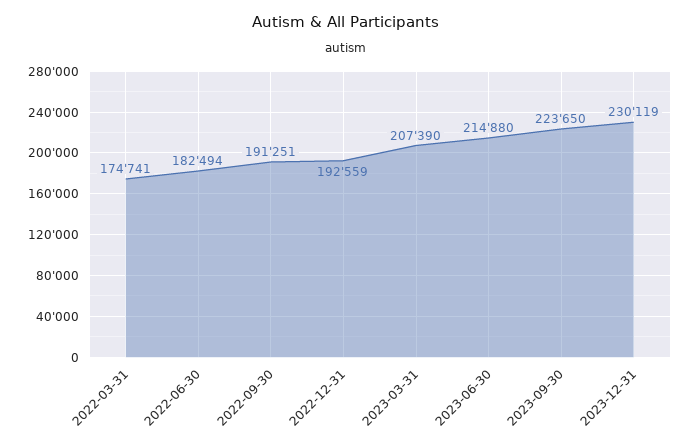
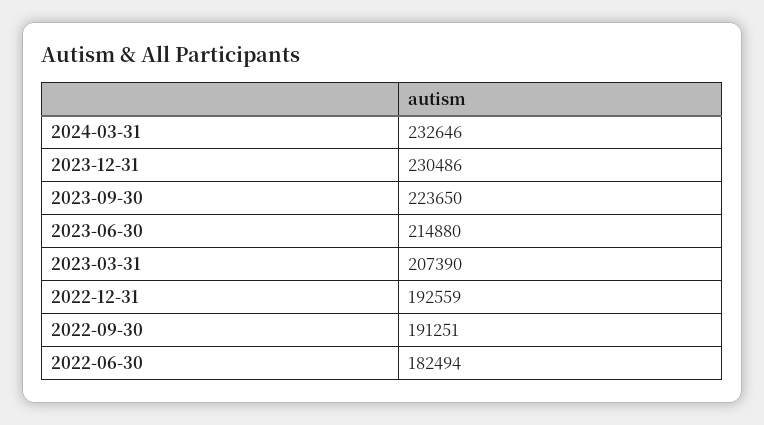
2022-03-31: 174741 -> none
2023-12-31: 230119 -> 230486
2024-03-31: none -> 232646

